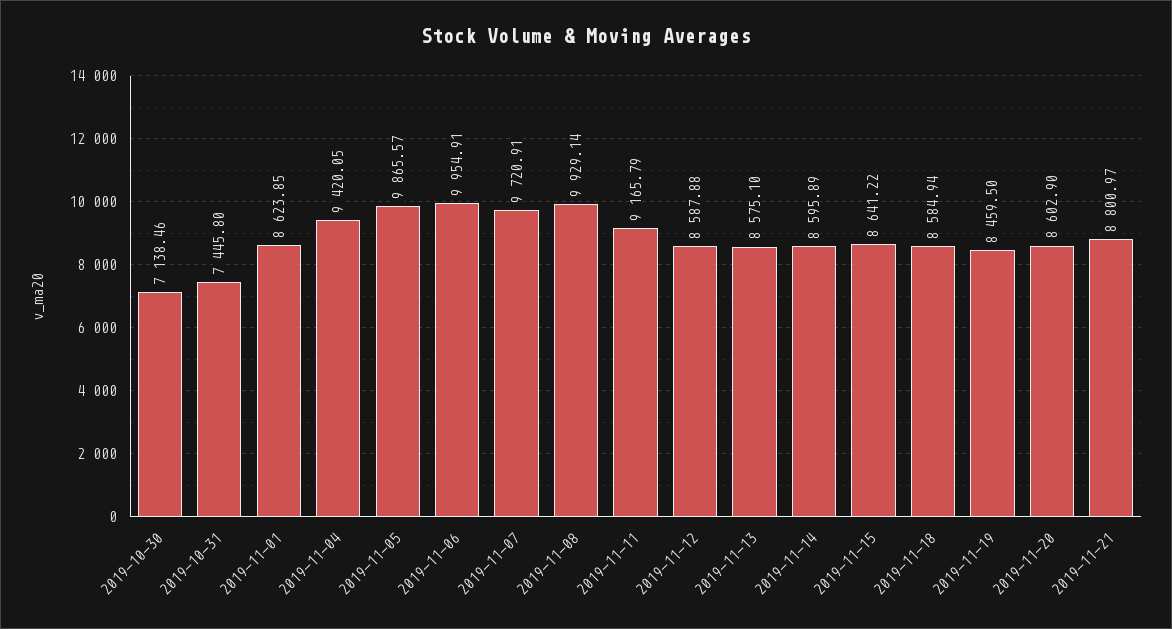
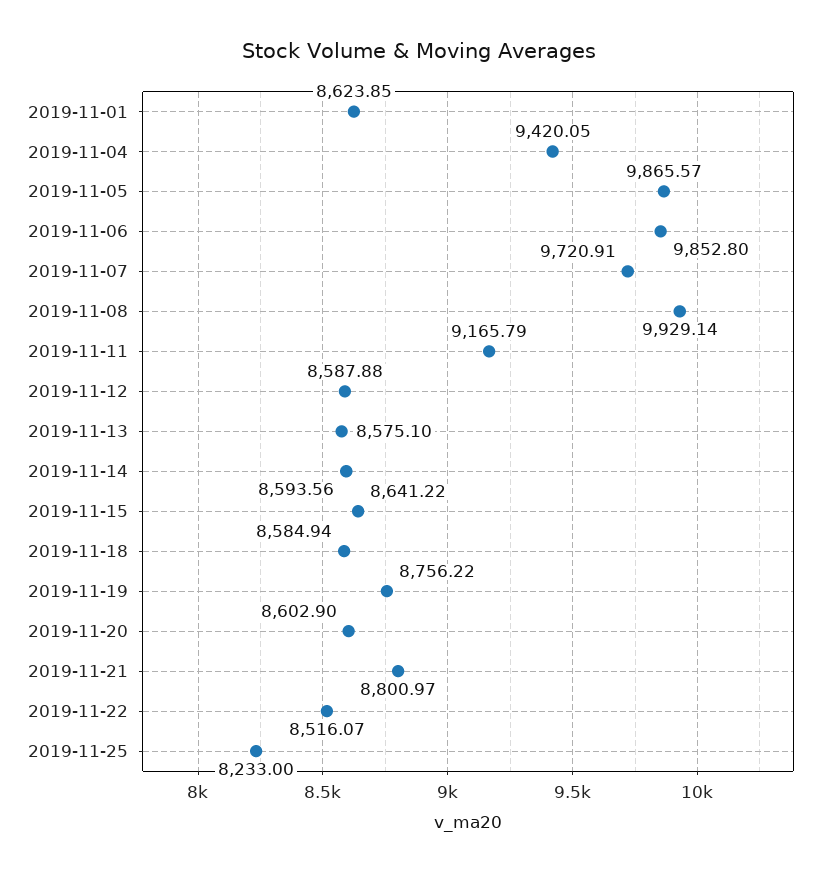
2019-10-30: 7138.46 -> none
2019-10-31: 7445.8 -> none
2019-11-06: 9954.91 -> 9852.8
2019-11-14: 8595.89 -> 8593.56
2019-11-19: 8459.5 -> 8756.22
2019-11-22: none -> 8516.07
2019-11-25: none -> 8233

